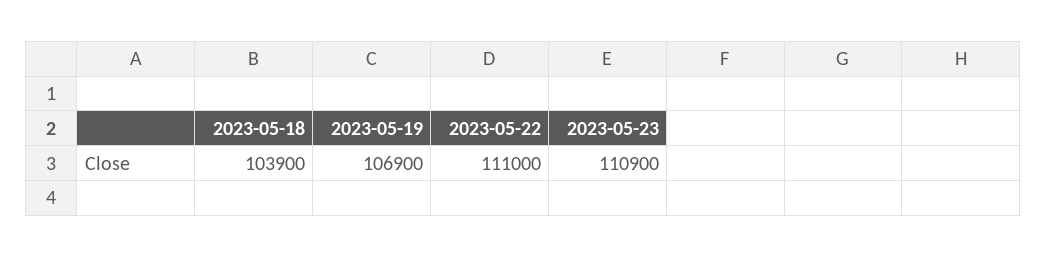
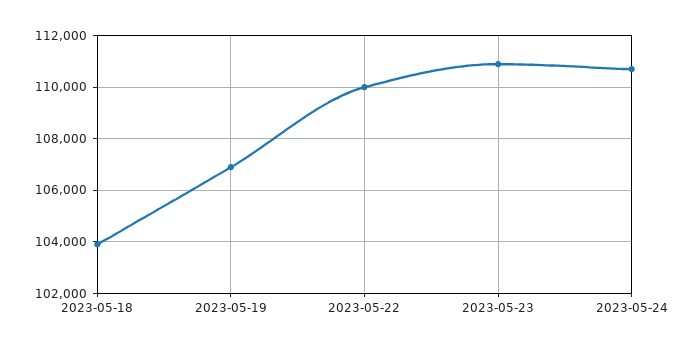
2023-05-22: 111000 -> 110000
2023-05-24: none -> 110750

